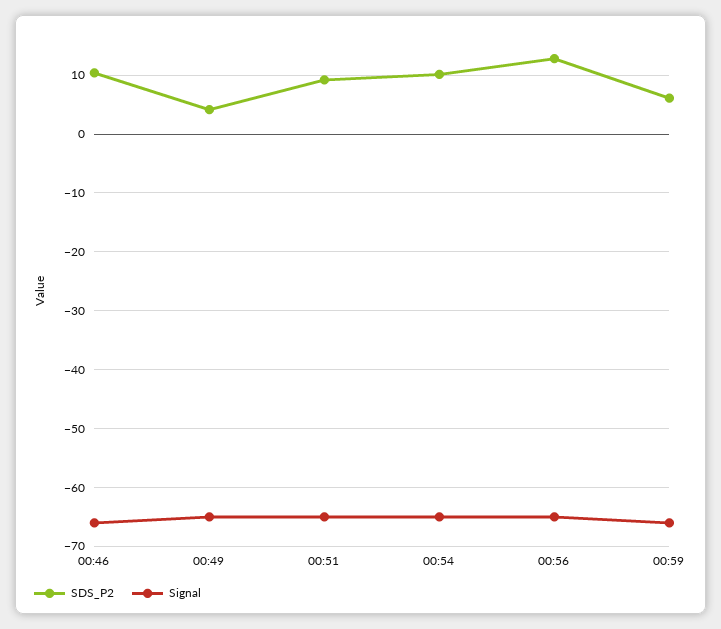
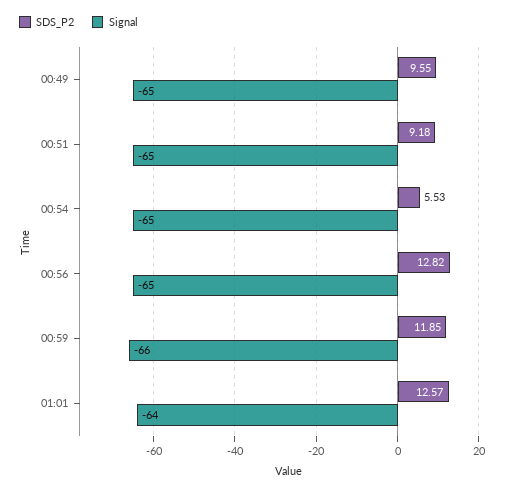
SDS_P2, 00:46: 10 -> none
Signal, 00:46: -66 -> none
SDS_P2, 00:49: 4 -> 9.55
SDS_P2, 00:54: 10 -> 5.53
SDS_P2, 00:59: 6 -> 11.85
SDS_P2, 01:01: none -> 12.57
Signal, 01:01: none -> -64

